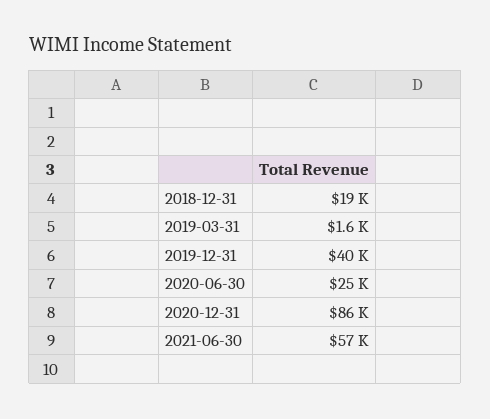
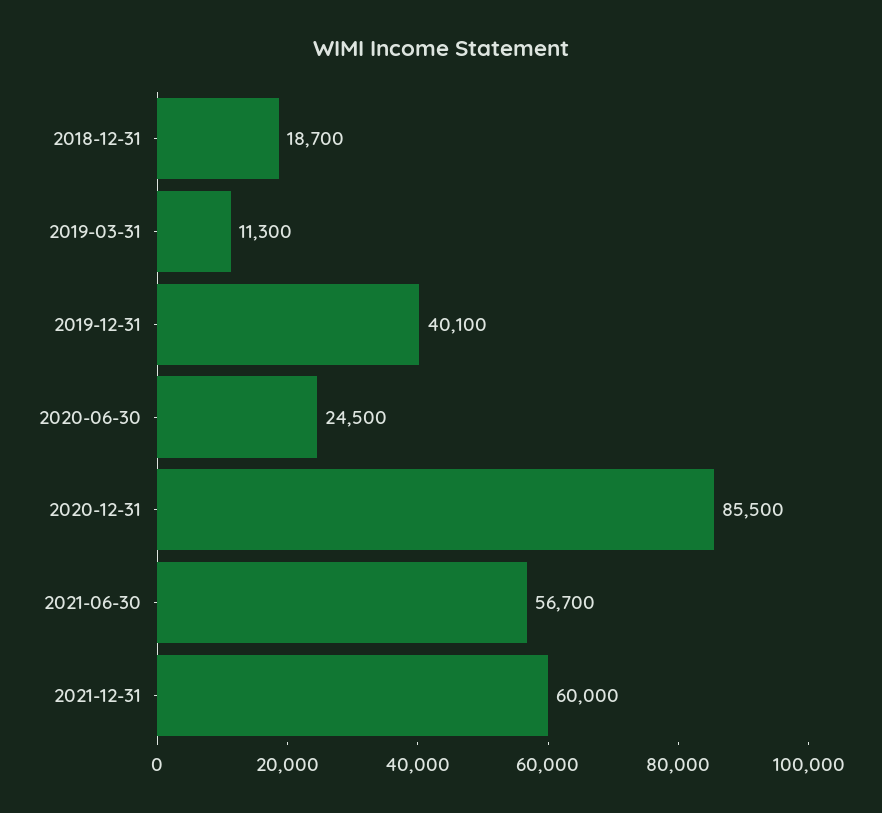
2019-03-31: 1600 -> 11300
2021-12-31: none -> 60000

